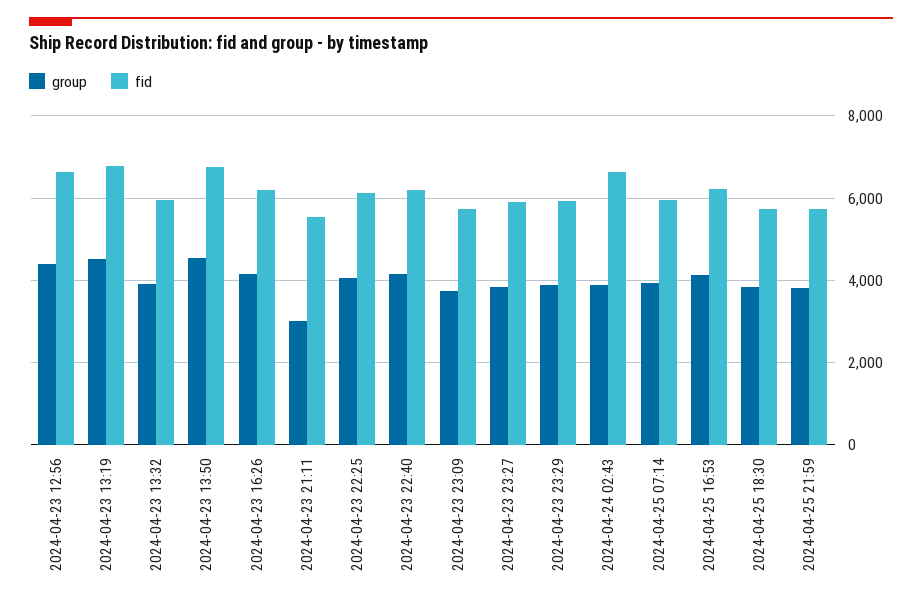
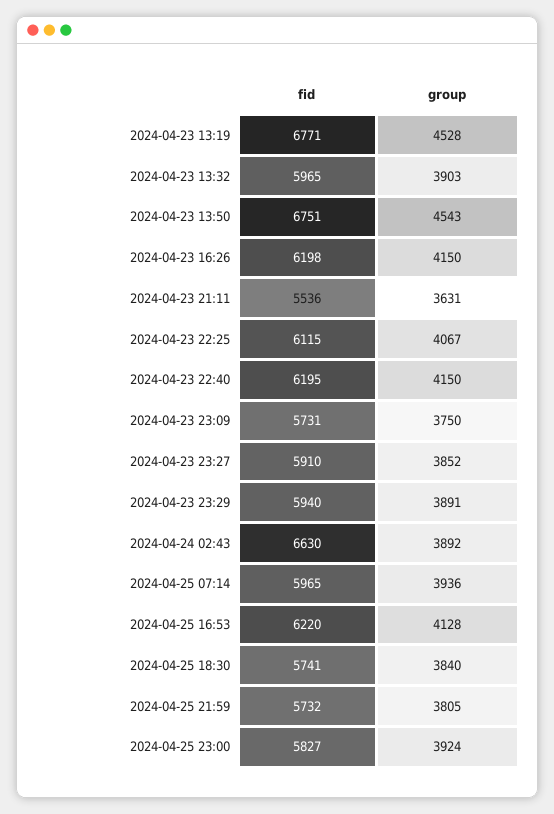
group, 2024-04-23 12:56: 4400 -> none
fid, 2024-04-23 12:56: 6600 -> none
group, 2024-04-23 21:11: 3000 -> 3631
fid, 2024-04-25 23:00: none -> 5827
group, 2024-04-25 23:00: none -> 3924

